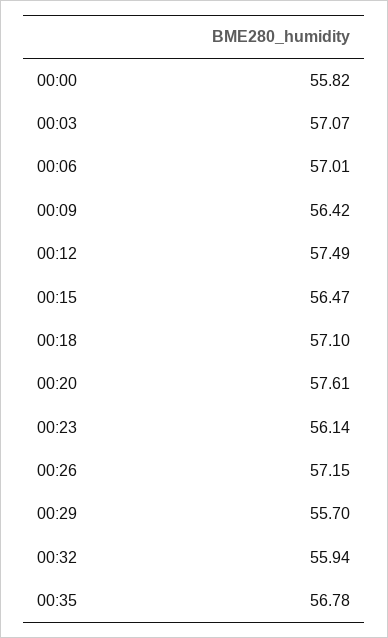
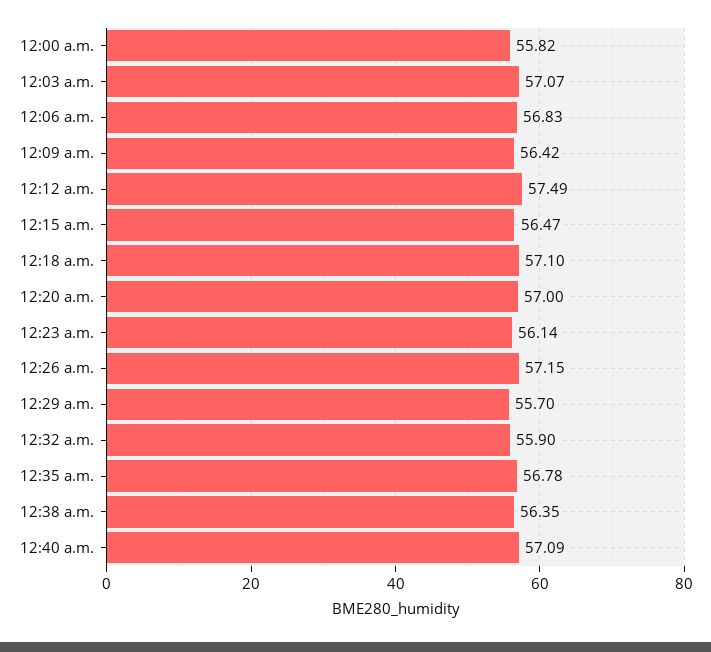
00:06: 57.01 -> 56.83
00:20: 57.61 -> 57
00:32: 55.94 -> 55.9
12:38 a.m.: none -> 56.35
12:40 a.m.: none -> 57.09

